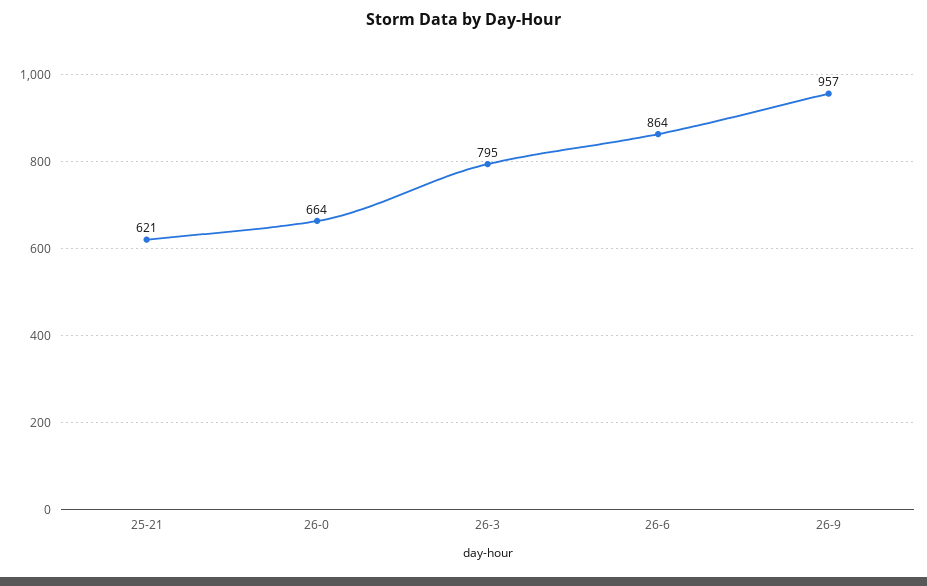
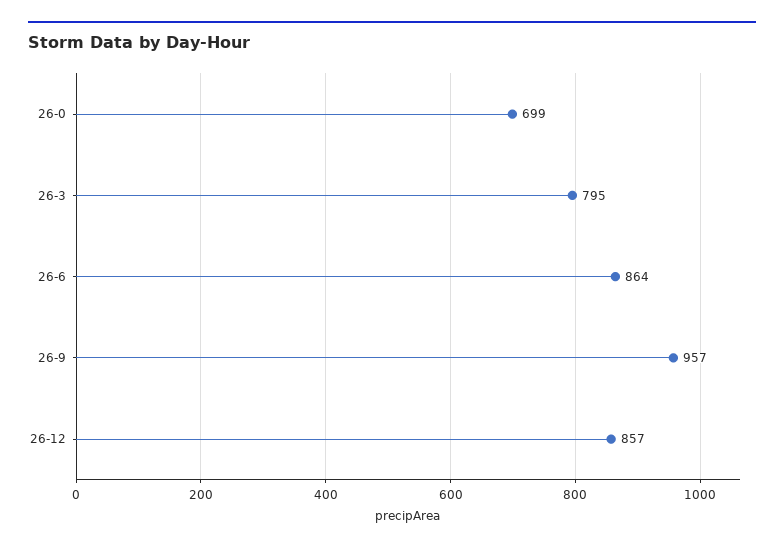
25-21: 621 -> none
26-0: 664 -> 699
26-12: none -> 857

